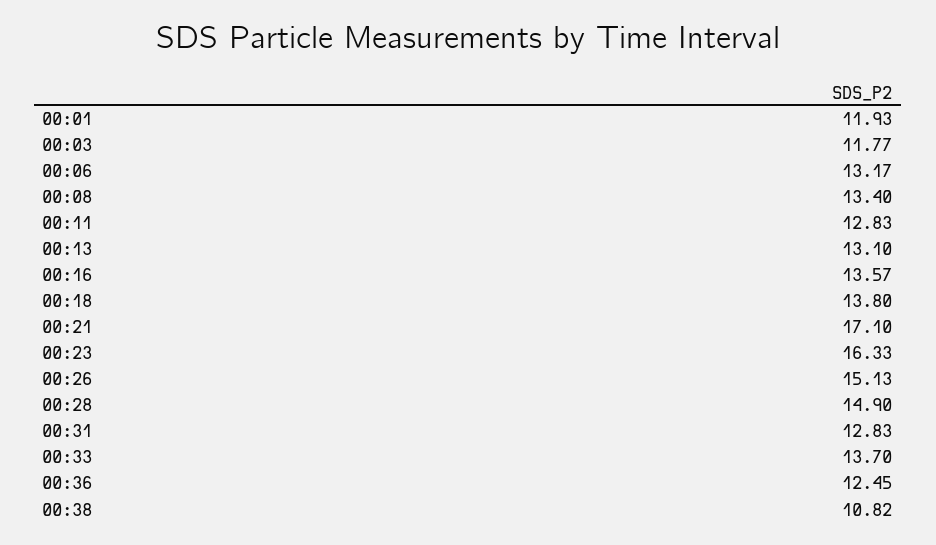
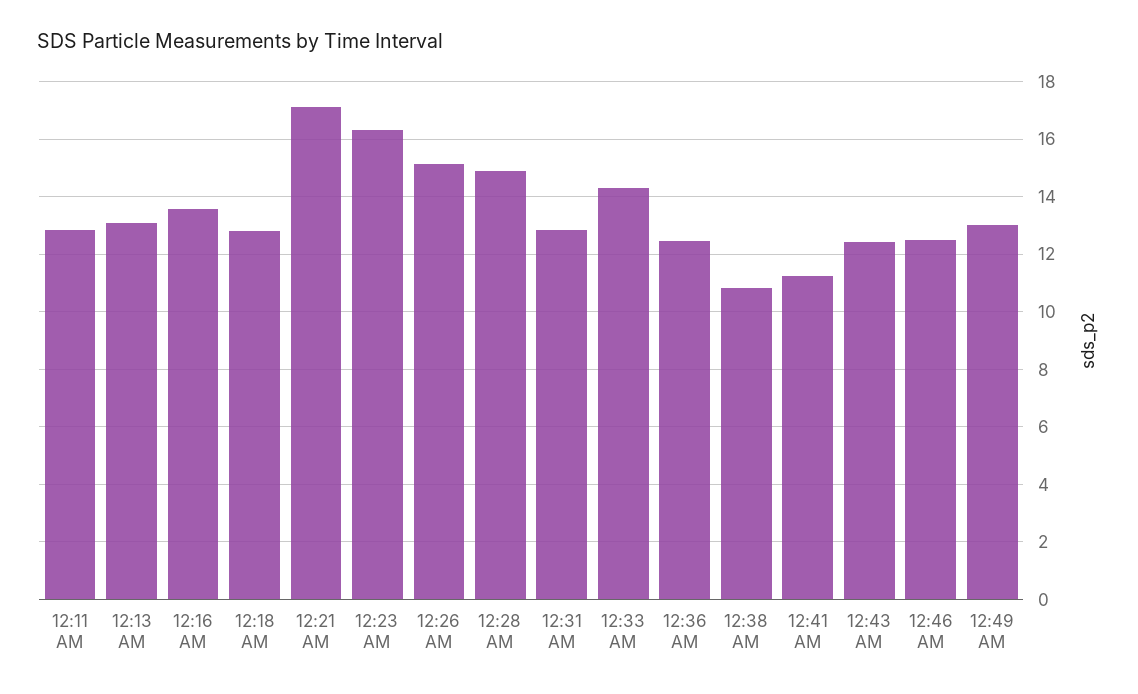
00:01: 11.93 -> none
00:03: 11.77 -> none
00:06: 13.17 -> none
00:08: 13.4 -> none
00:18: 13.8 -> 12.75
00:33: 13.7 -> 14.25
12:41 AM: none -> 11.25
12:43 AM: none -> 12.5
12:46 AM: none -> 12.5
12:49 AM: none -> 13

